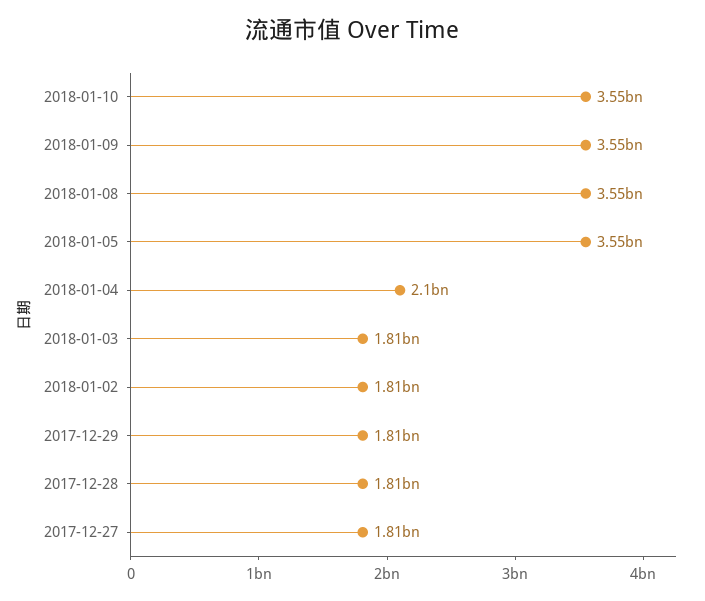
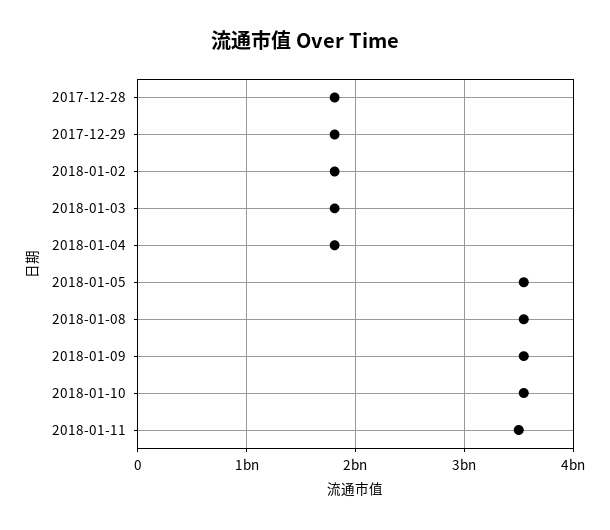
2018-01-04: 2100000000 -> 1800000000
2017-12-27: 1810000000 -> none
2018-01-11: none -> 3500000000

